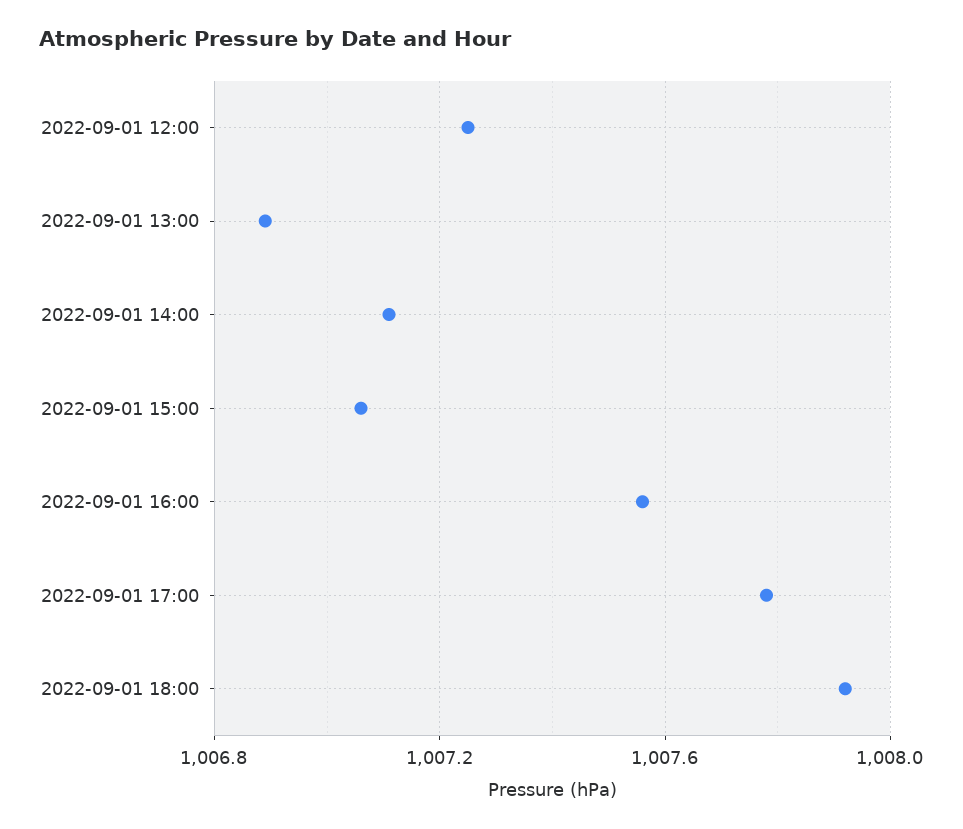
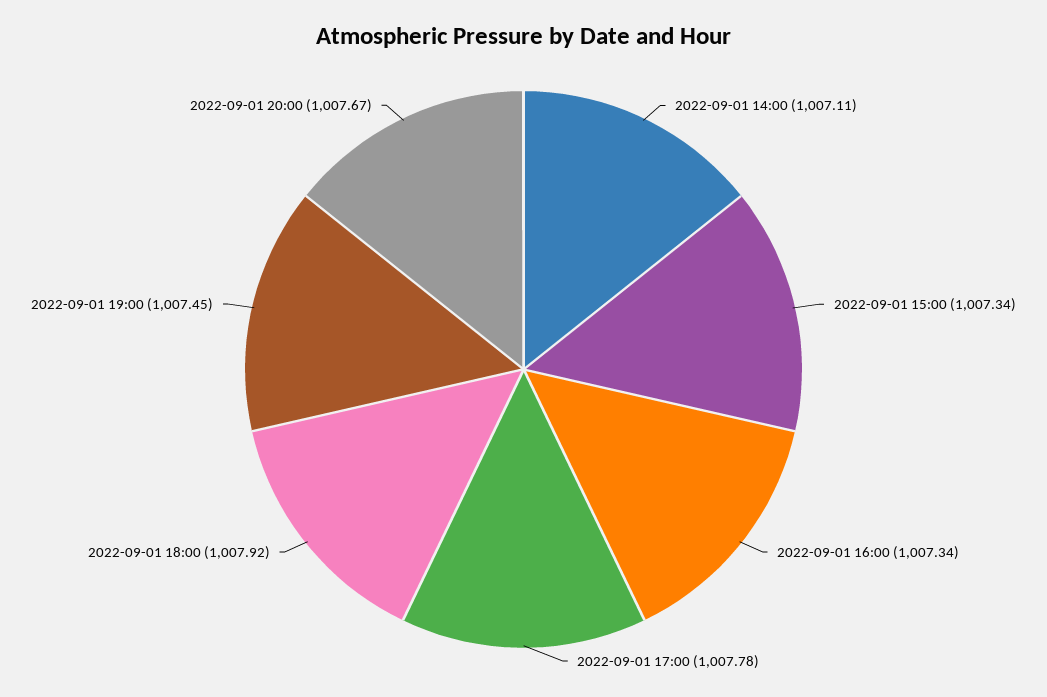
2022-09-01 12:00: 1007.25 -> none
2022-09-01 13:00: 1006.9 -> none
2022-09-01 15:00: 1007.05 -> 1007.34
2022-09-01 16:00: 1007.55 -> 1007.34
2022-09-01 19:00: none -> 1007.45
2022-09-01 20:00: none -> 1007.67

